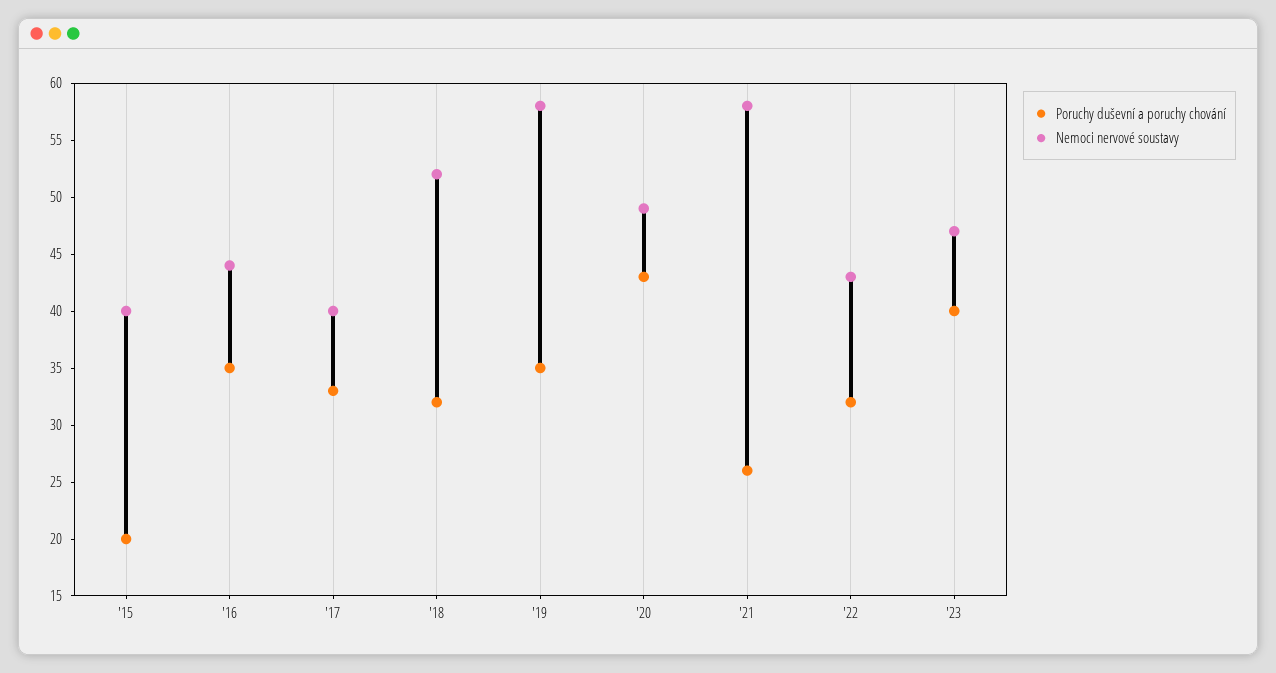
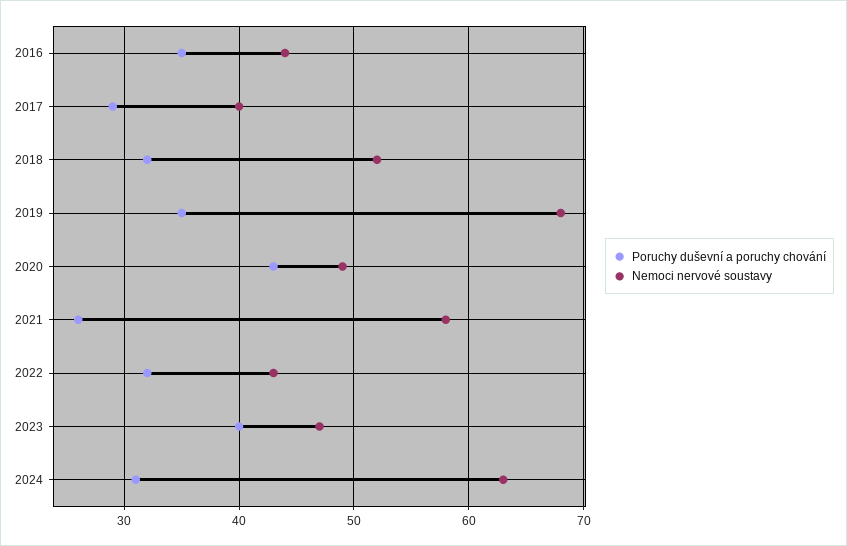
Poruchy duševní a poruchy chování, '15: 20 -> none
Nemoci nervové soustavy, '15: 40 -> none
Poruchy duševní a poruchy chování, '17: 33 -> 29
Nemoci nervové soustavy, '19: 58 -> 68
Poruchy duševní a poruchy chování, 2024: none -> 31
Nemoci nervové soustavy, 2024: none -> 63

